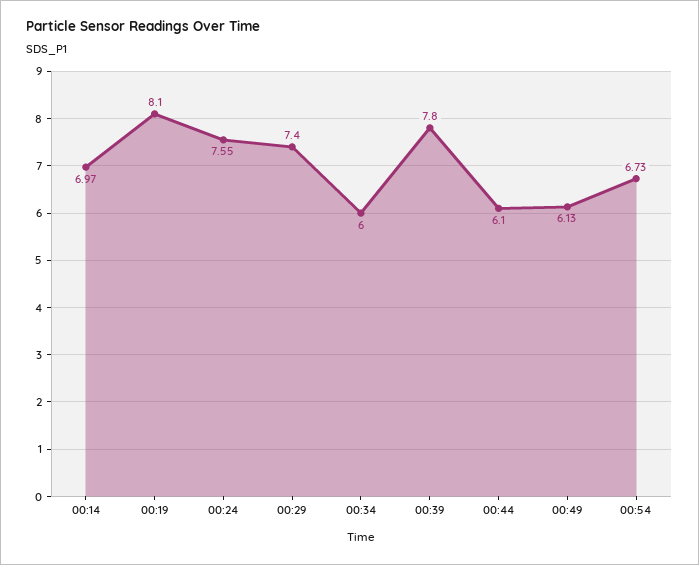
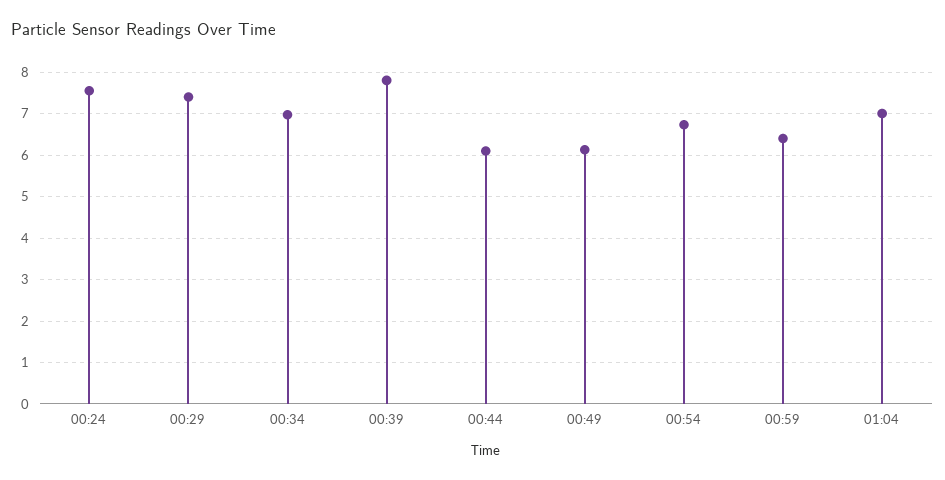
00:14: 6.97 -> none
00:19: 8.1 -> none
00:34: 6 -> 7
00:59: none -> 6.4
01:04: none -> 7

